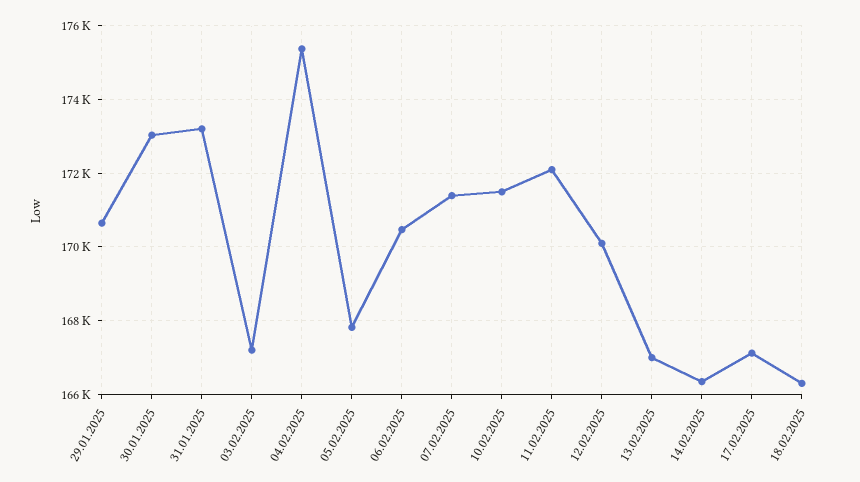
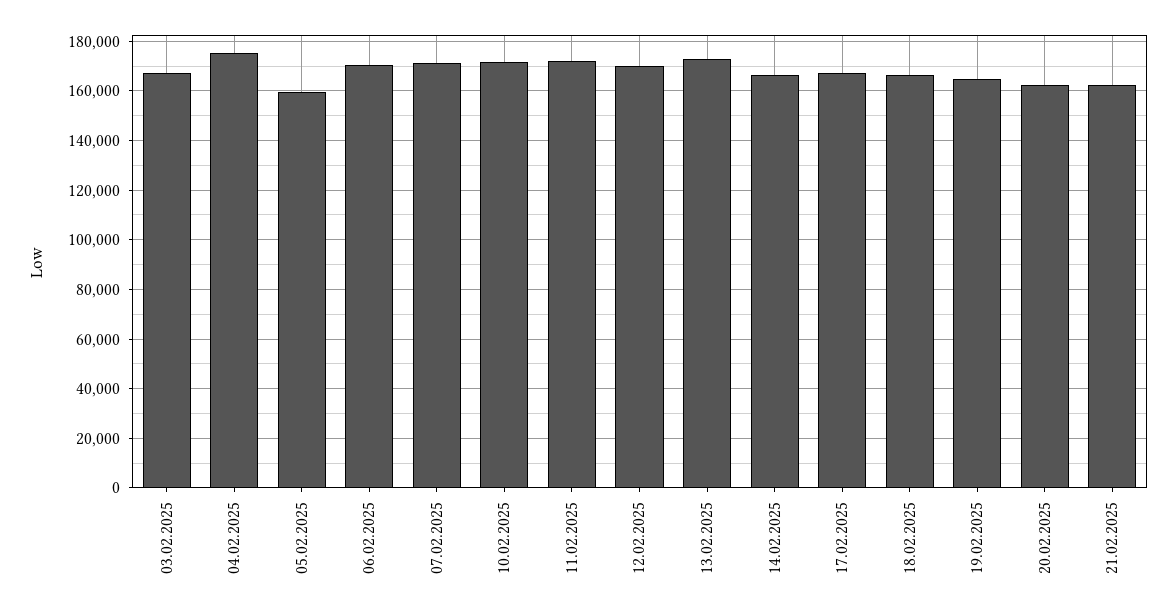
29.01.2025: 170600 -> none
30.01.2025: 173000 -> none
31.01.2025: 173200 -> none
05.02.2025: 167800 -> 160000
13.02.2025: 167000 -> 172500
19.02.2025: none -> 165000
20.02.2025: none -> 162500
21.02.2025: none -> 162500

